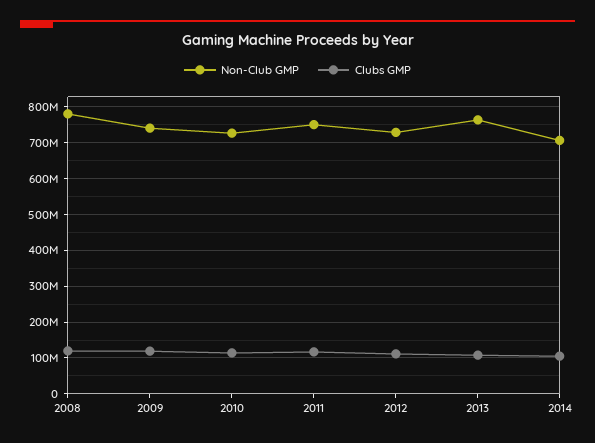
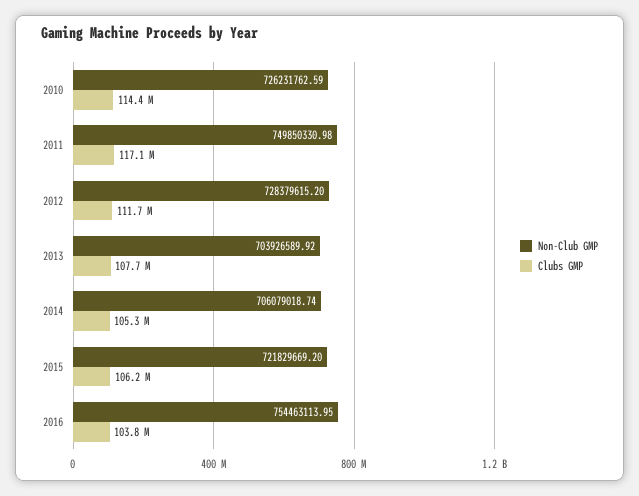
Non-Club GMP, 2008: 780000000 -> none
Clubs GMP, 2008: 120000000 -> none
Non-Club GMP, 2009: 740000000 -> none
Clubs GMP, 2009: 120000000 -> none
Non-Club GMP, 2013: 760000000 -> 703926589.92
Non-Club GMP, 2015: none -> 721829669.2
Clubs GMP, 2015: none -> 106200000
Non-Club GMP, 2016: none -> 754463113.95
Clubs GMP, 2016: none -> 103800000

